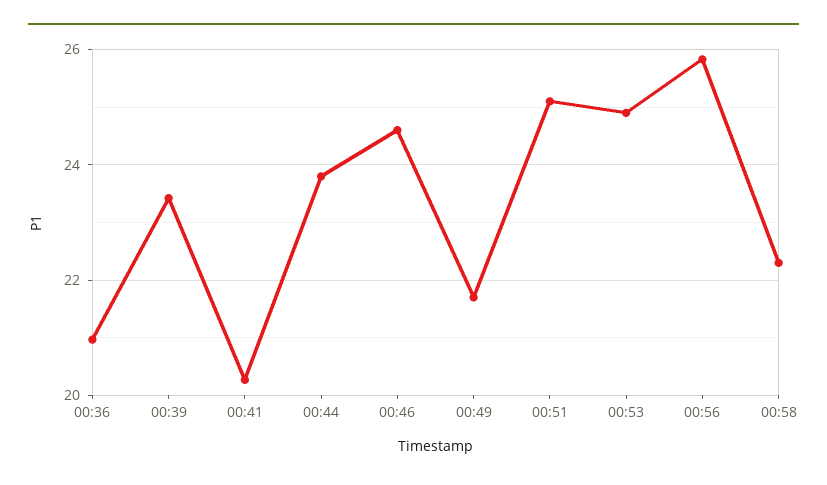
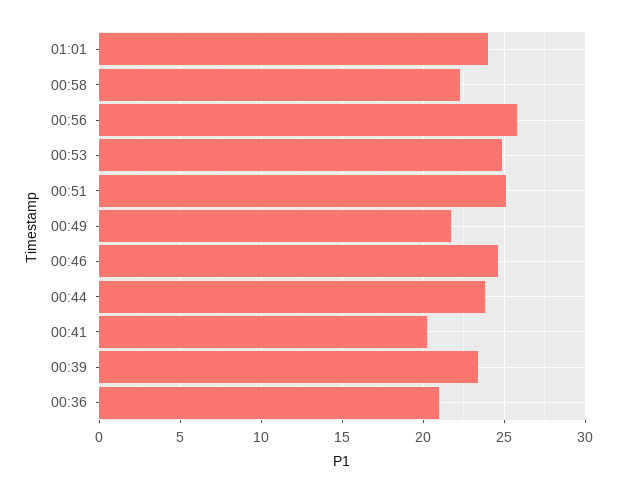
01:01: none -> 24

